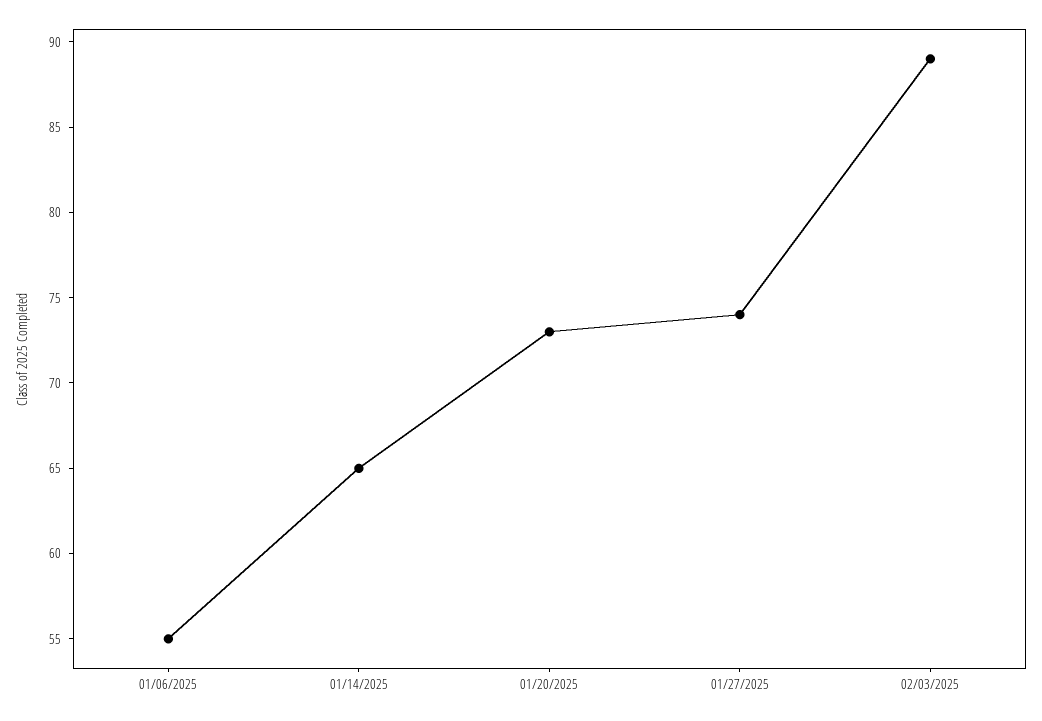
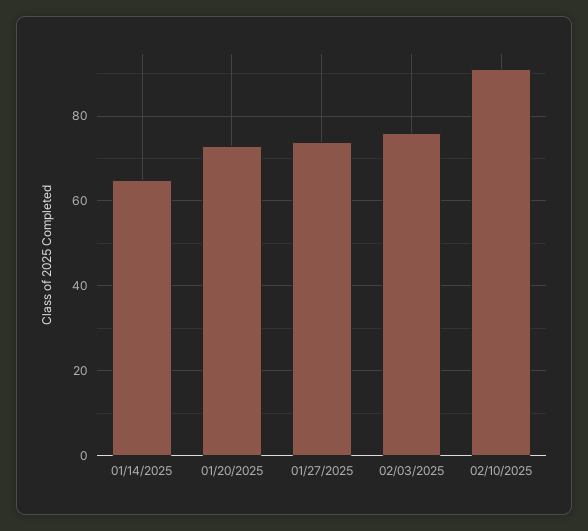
01/06/2025: 55 -> none
02/03/2025: 89 -> 75
02/10/2025: none -> 90

